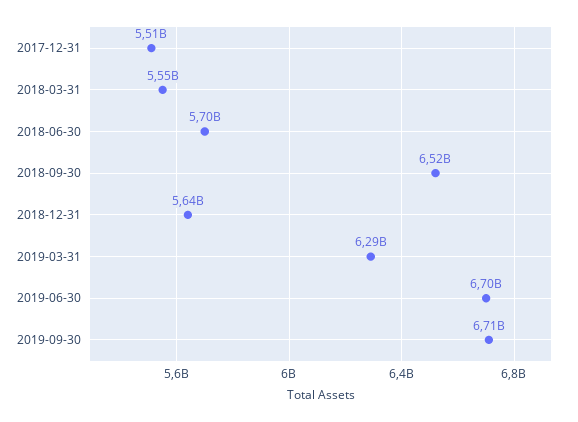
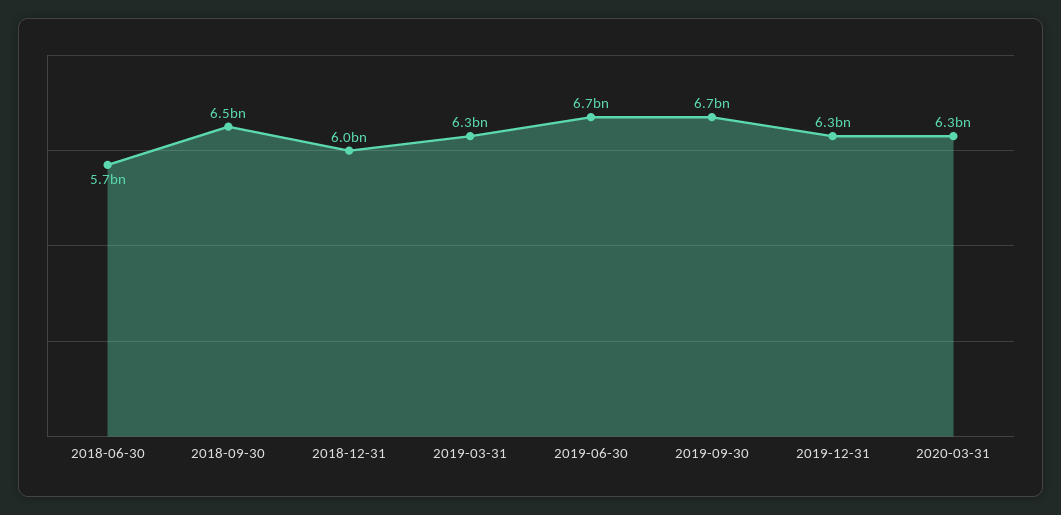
2017-12-31: 5510000000 -> none
2018-03-31: 5550000000 -> none
2018-12-31: 5640000000 -> 6000000000
2019-12-31: none -> 6300000000
2020-03-31: none -> 6300000000

